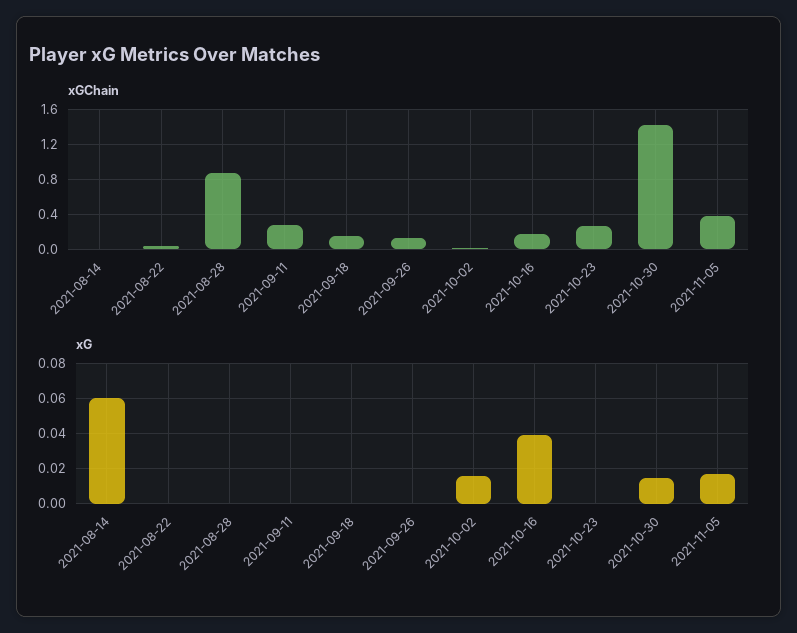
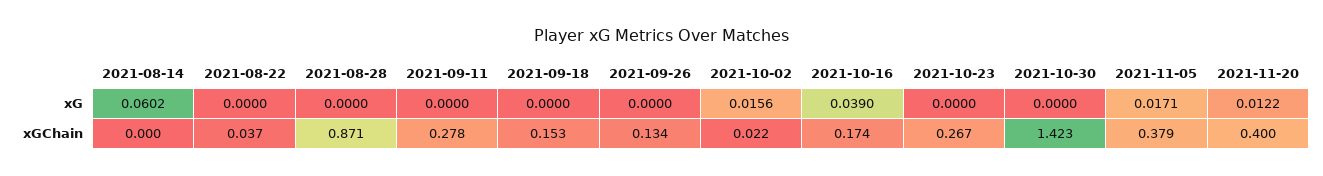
xG, 2021-10-30: 0.015 -> 0
xG, 2021-11-20: none -> 0.0122
xGChain, 2021-11-20: none -> 0.4

